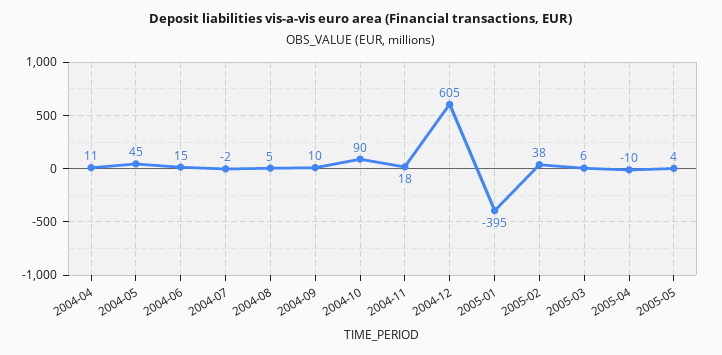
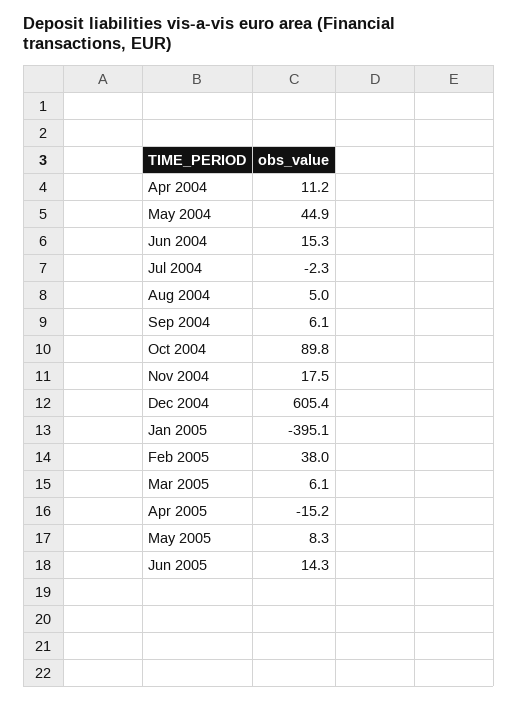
2004-09: 10 -> 6.1
2005-04: -10 -> -15.2
2005-05: 4 -> 8.3
Jun 2005: none -> 14.3

